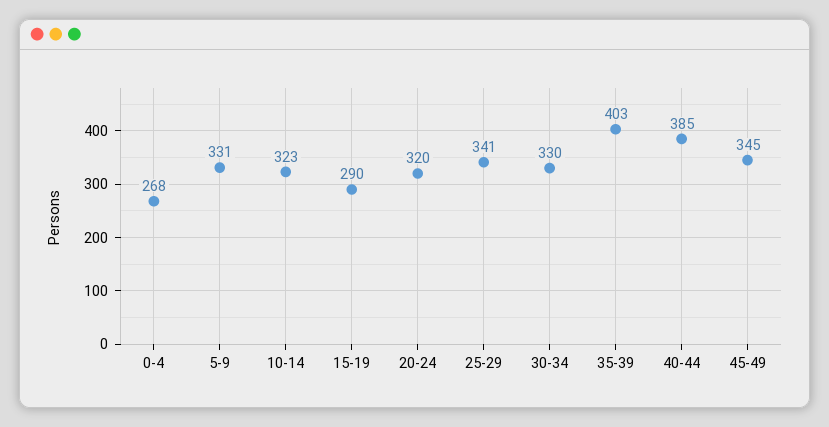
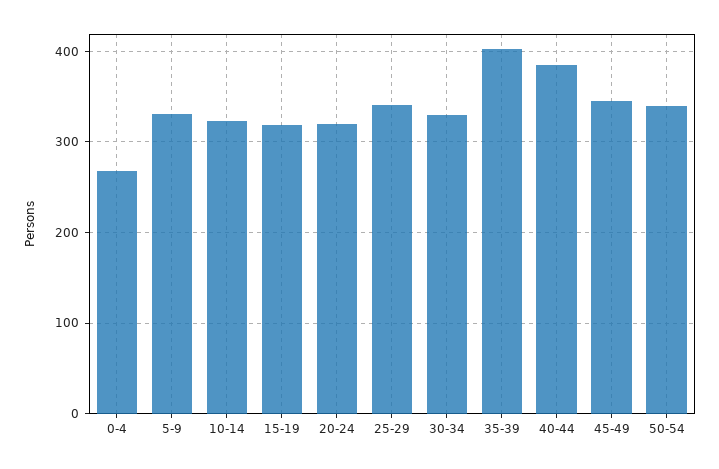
15-19: 290 -> 320
50-54: none -> 340

